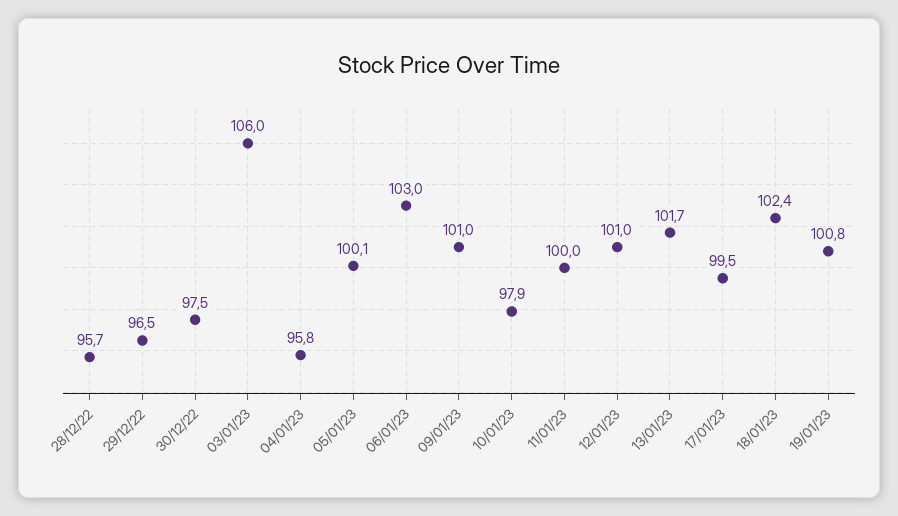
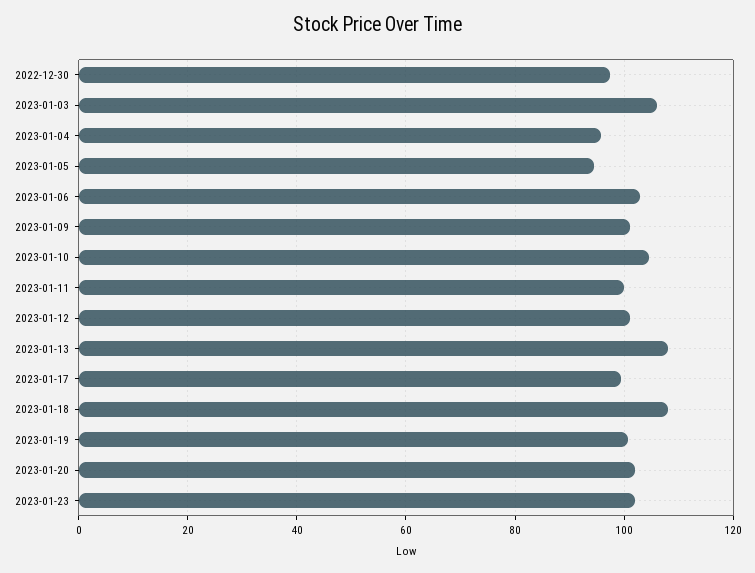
28/12/22: 95.7 -> none
29/12/22: 96.5 -> none
05/01/23: 100.1 -> 94
10/01/23: 97.9 -> 104
13/01/23: 101.7 -> 108
18/01/23: 102.4 -> 108
2023-01-20: none -> 102
2023-01-23: none -> 102

